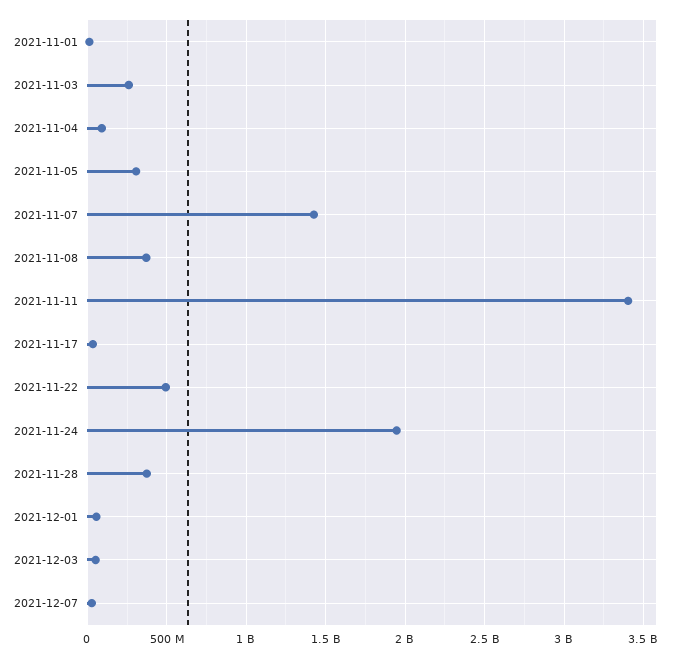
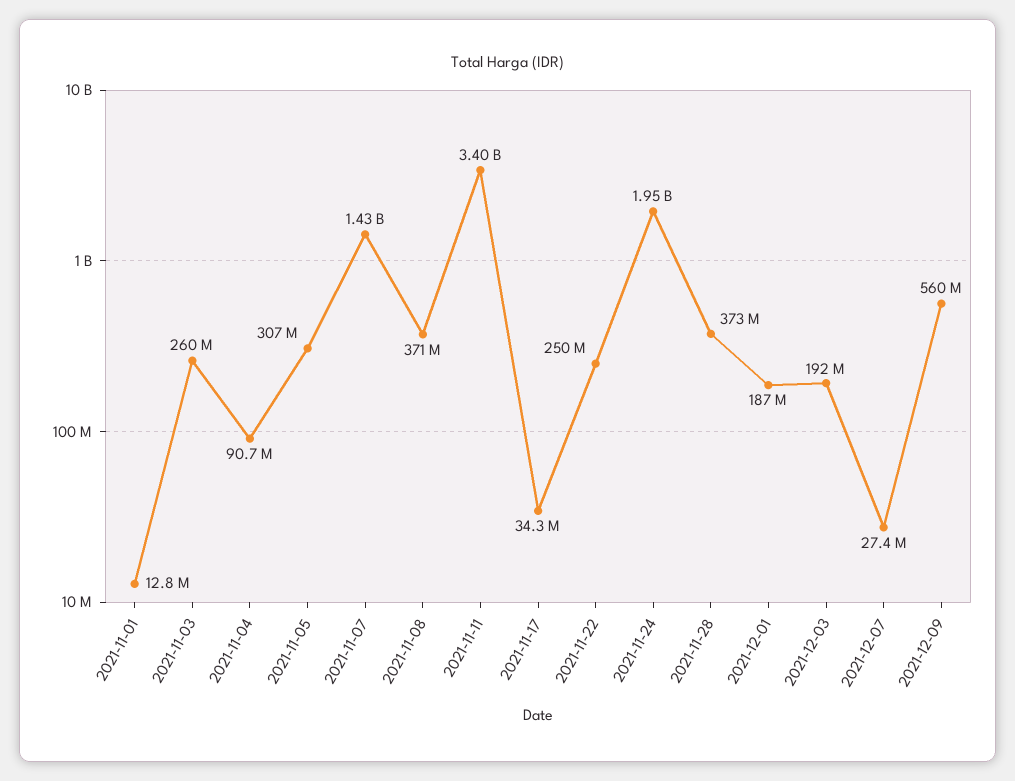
2021-11-22: 500000000 -> 250000000
2021-12-01: 50000000 -> 187000000
2021-12-03: 50000000 -> 192000000
2021-12-09: none -> 560000000

